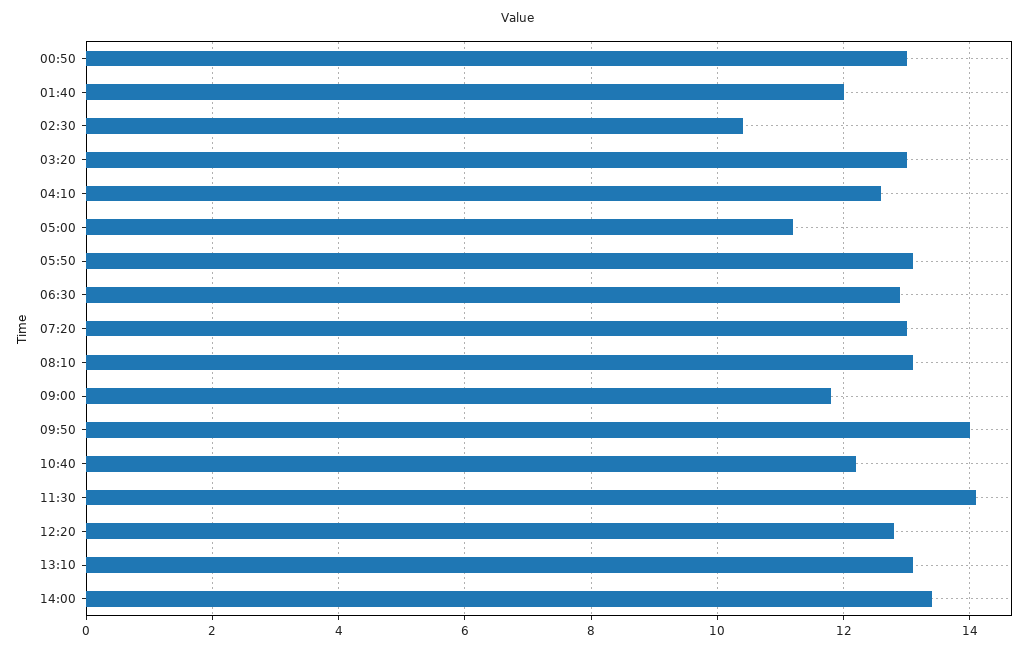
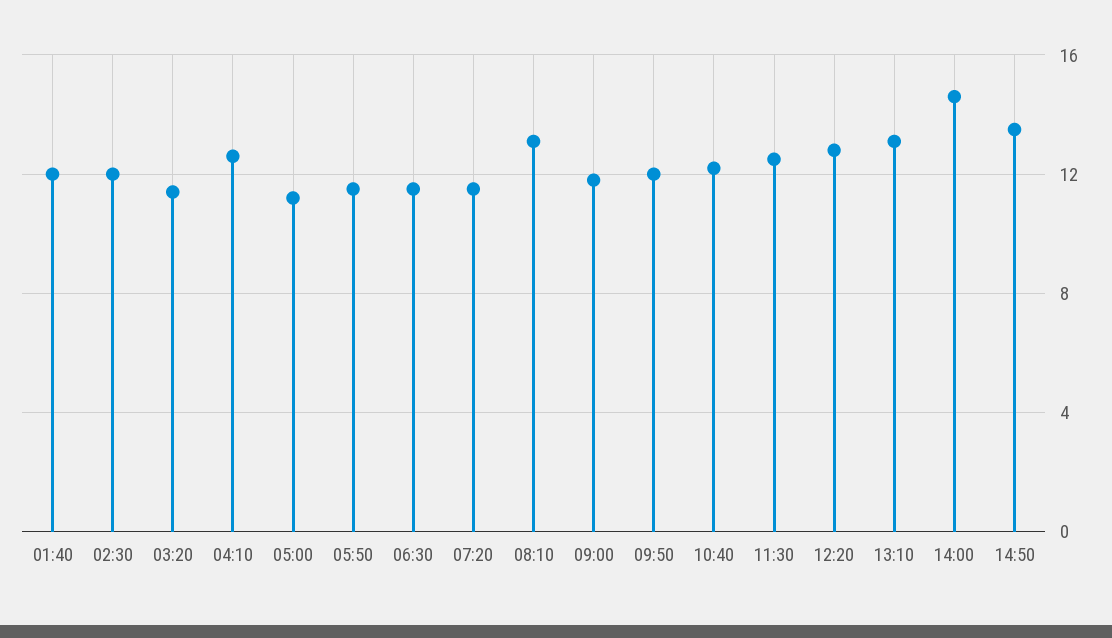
00:50: 13 -> none
02:30: 10.5 -> 12
03:20: 13 -> 11.5
05:50: 13 -> 11.5
06:30: 13 -> 11.5
07:20: 13 -> 11.5
09:50: 14 -> 12
11:30: 14 -> 12.5
14:00: 13.5 -> 14.5
14:50: none -> 13.5

